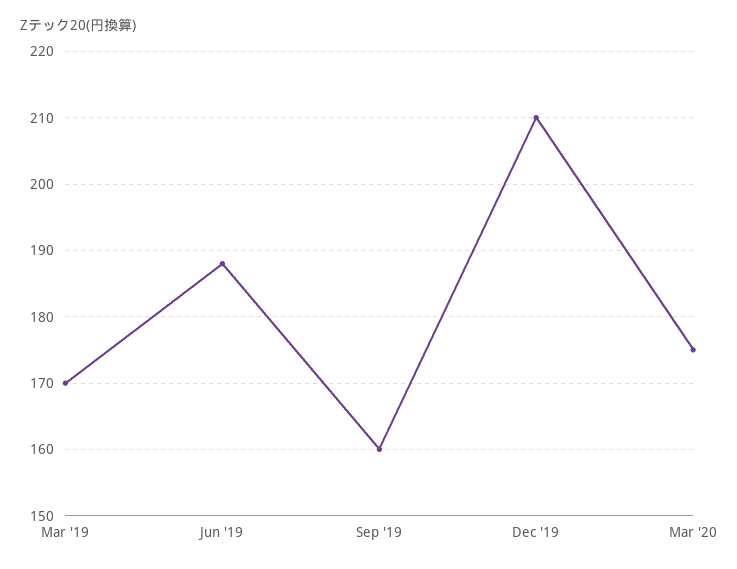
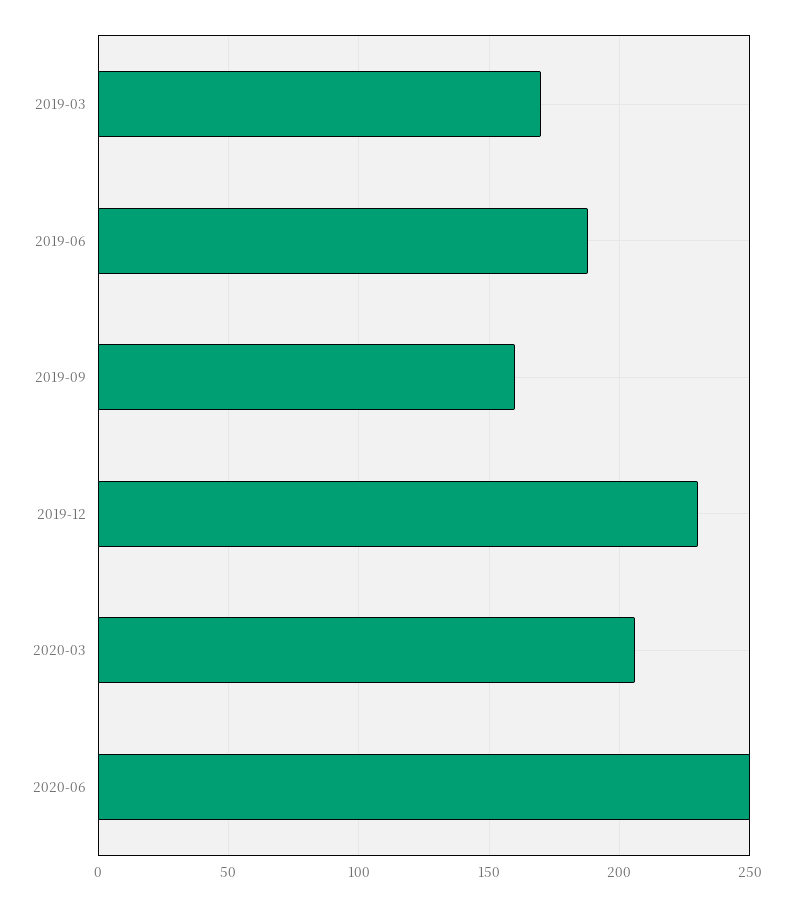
Dec '19: 210 -> 230
Mar '20: 175 -> 205
2020-06: none -> 250

